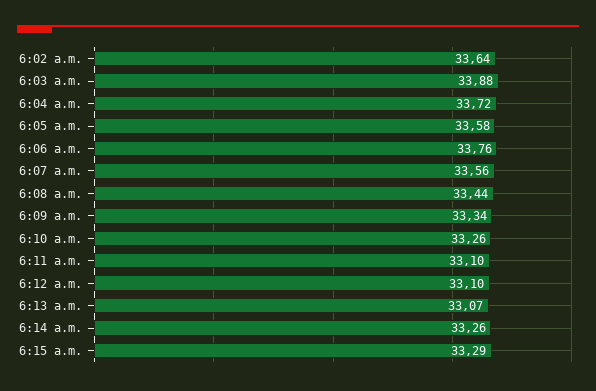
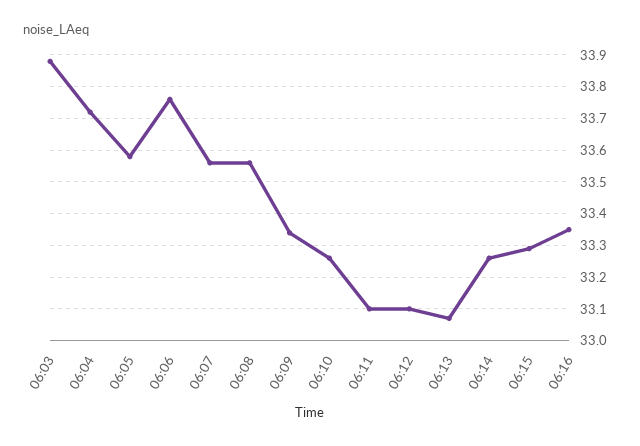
6:02 a.m.: 33.64 -> none
6:08 a.m.: 33.44 -> 33.55
06:16: none -> 33.35

